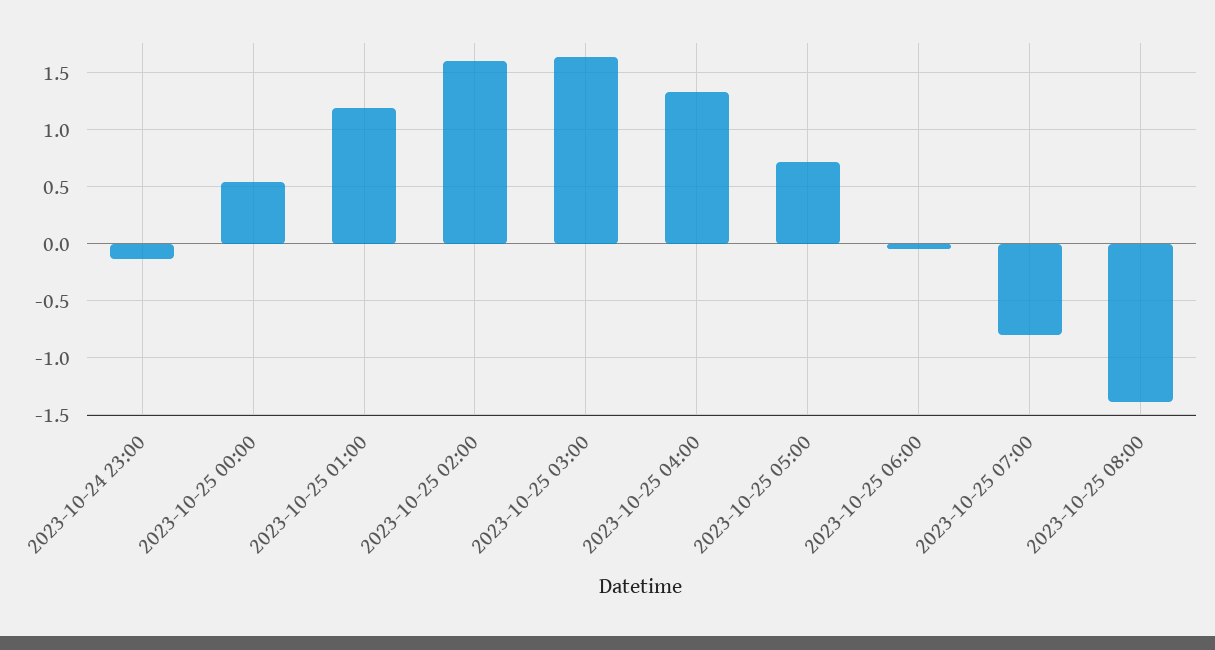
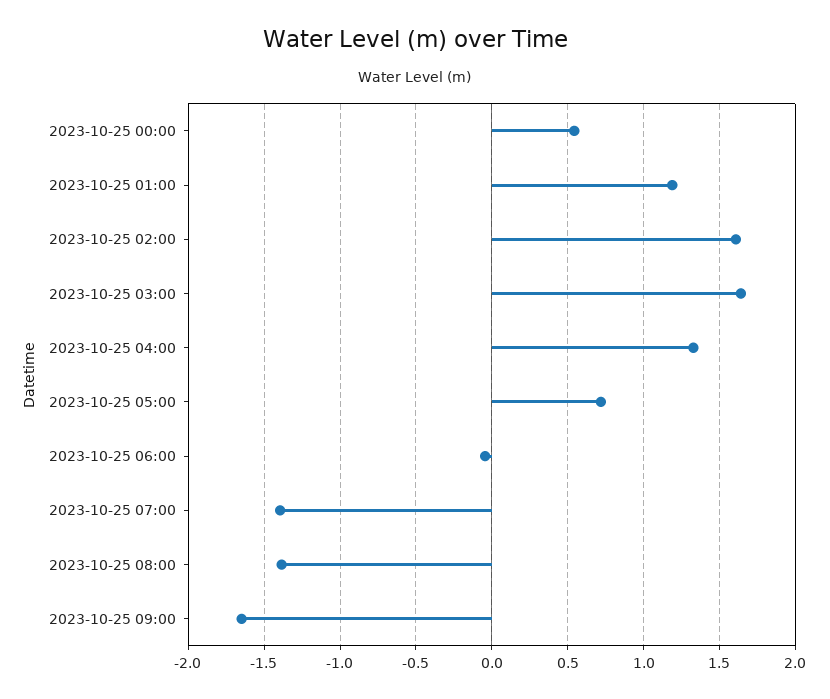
2023-10-24 23:00: -0.1 -> none
2023-10-25 07:00: -0.8 -> -1.4
2023-10-25 09:00: none -> -1.65

